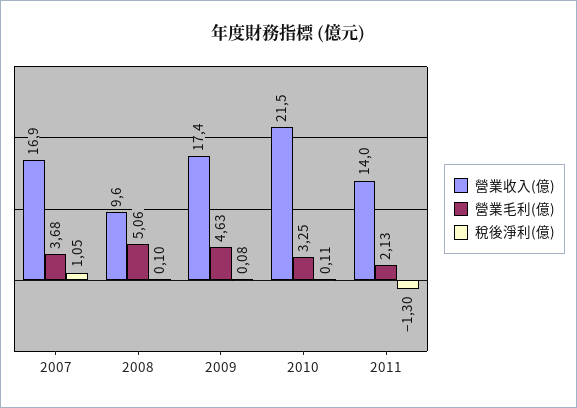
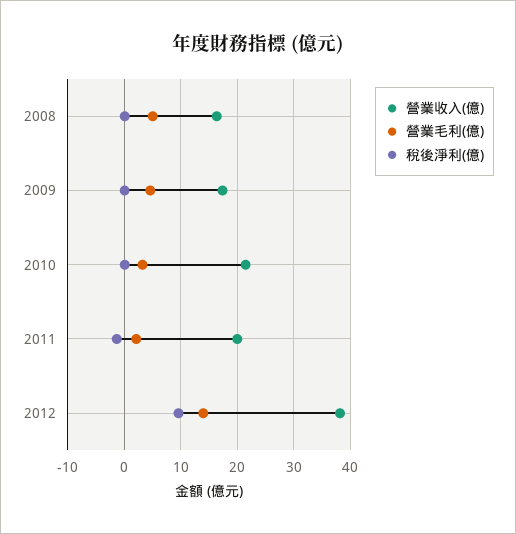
營業收入(億), 2007: 16.9 -> none
營業毛利(億), 2007: 3.68 -> none
稅後淨利(億), 2007: 1.05 -> none
營業收入(億), 2008: 9.6 -> 16
營業收入(億), 2011: 14 -> 20
營業收入(億), 2012: none -> 38
營業毛利(億), 2012: none -> 14
稅後淨利(億), 2012: none -> 10

